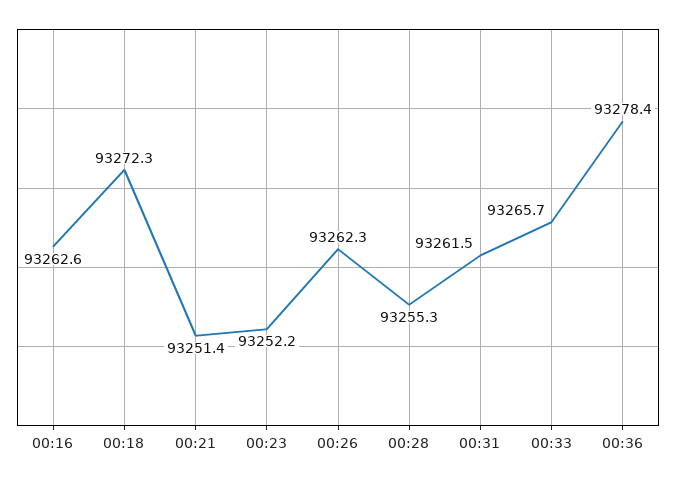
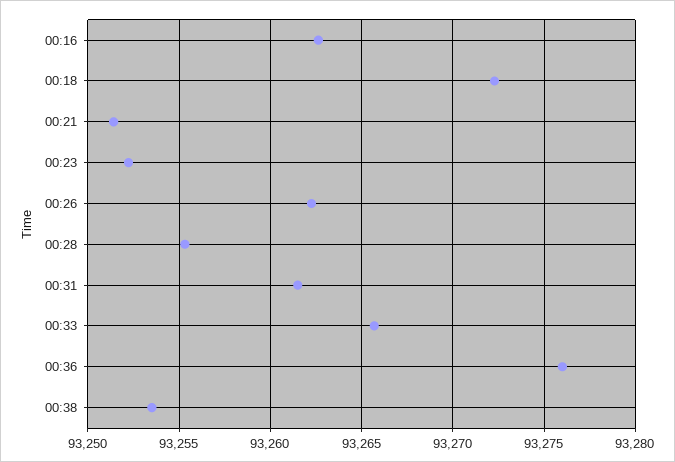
00:36: 93278.4 -> 93276
00:38: none -> 93253.5

